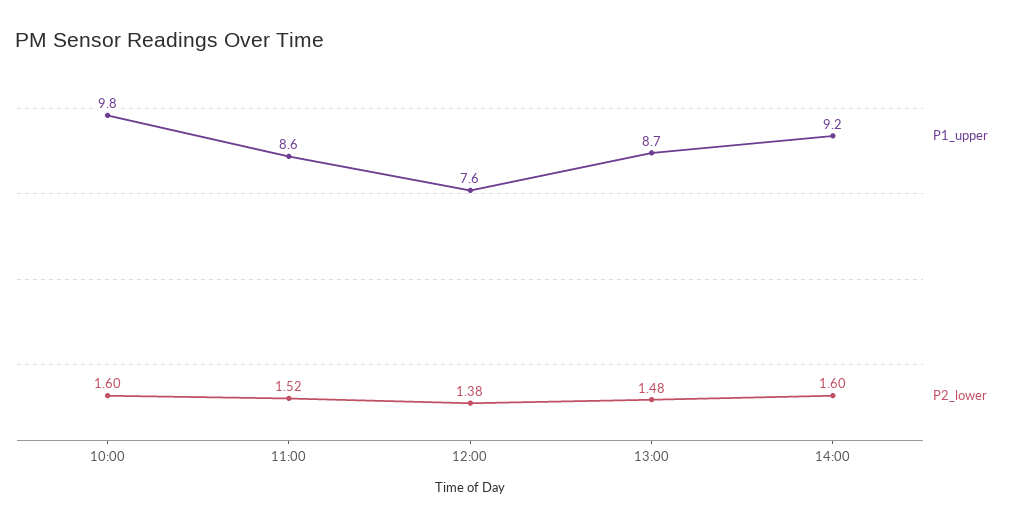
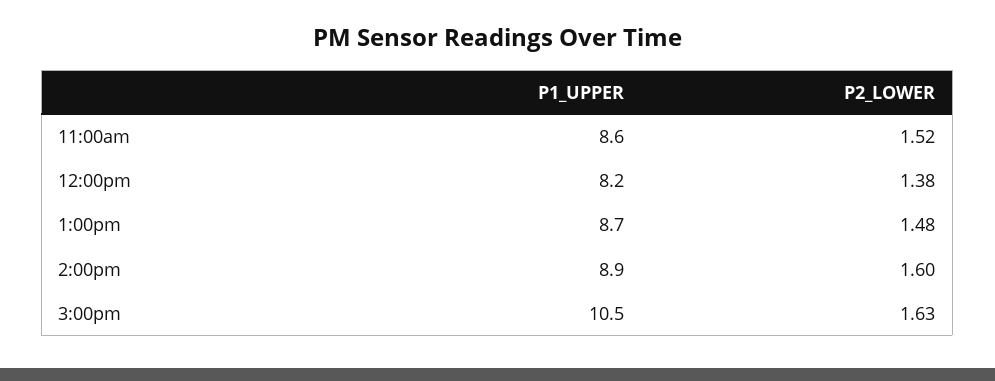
P1_upper, 10:00: 9.8 -> none
P2_lower, 10:00: 1.6 -> none
P1_upper, 12:00: 7.6 -> 8.2
P1_upper, 14:00: 9.2 -> 8.9
P1_upper, 3:00pm: none -> 10.5
P2_lower, 3:00pm: none -> 1.63

